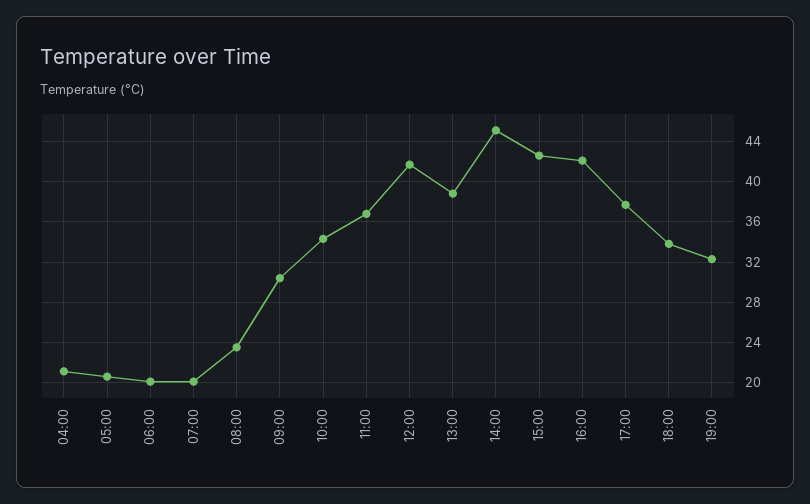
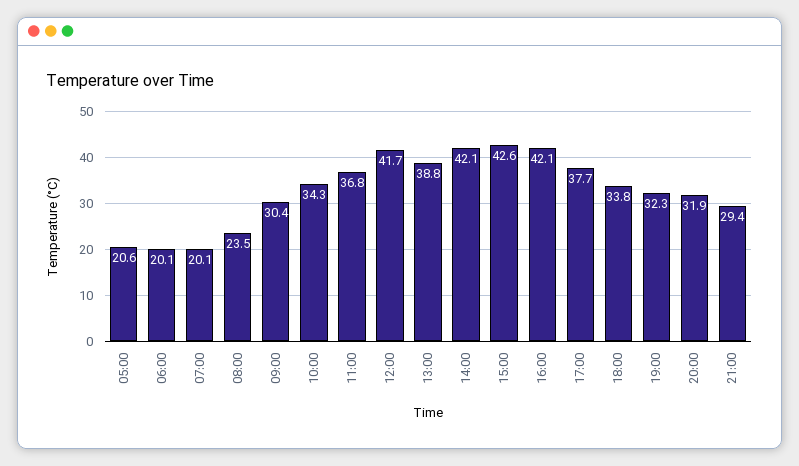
04:00: 21 -> none
14:00: 45 -> 42.1
20:00: none -> 31.9
21:00: none -> 29.4

